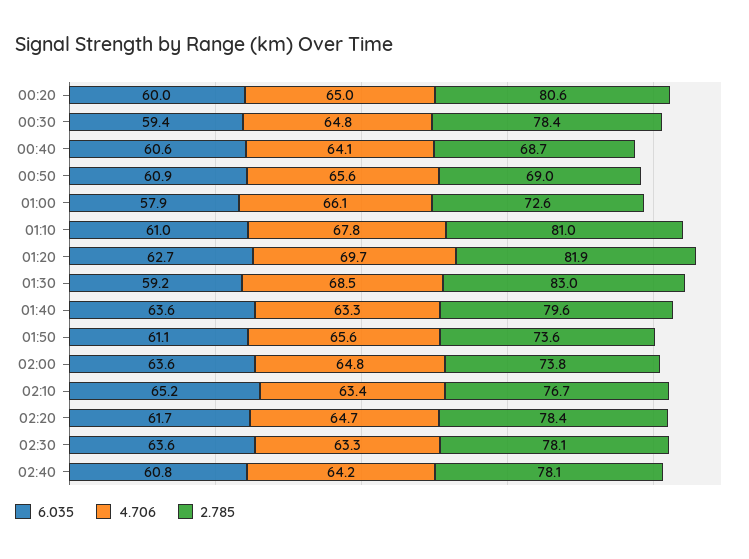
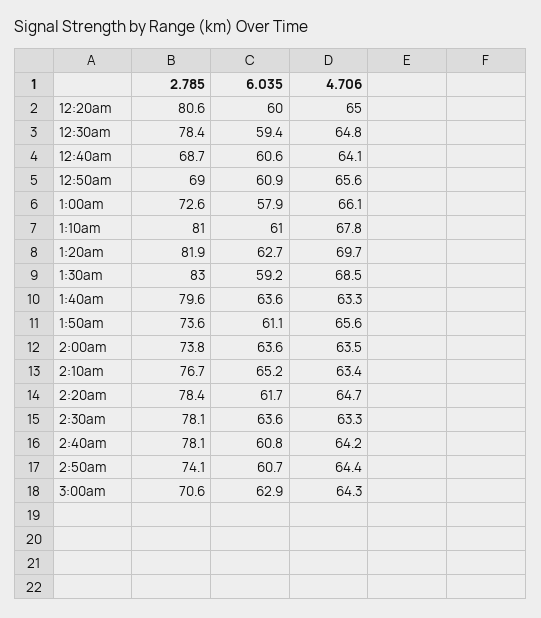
4.706, 02:00: 64.8 -> 63.5
2.785, 2:50am: none -> 74.1
6.035, 2:50am: none -> 60.7
4.706, 2:50am: none -> 64.4
2.785, 3:00am: none -> 70.6
6.035, 3:00am: none -> 62.9
4.706, 3:00am: none -> 64.3

